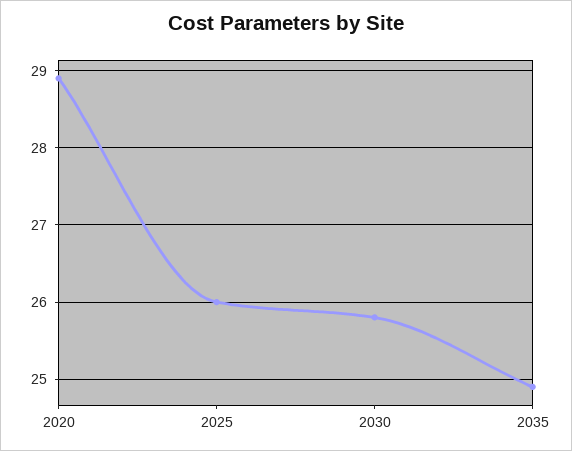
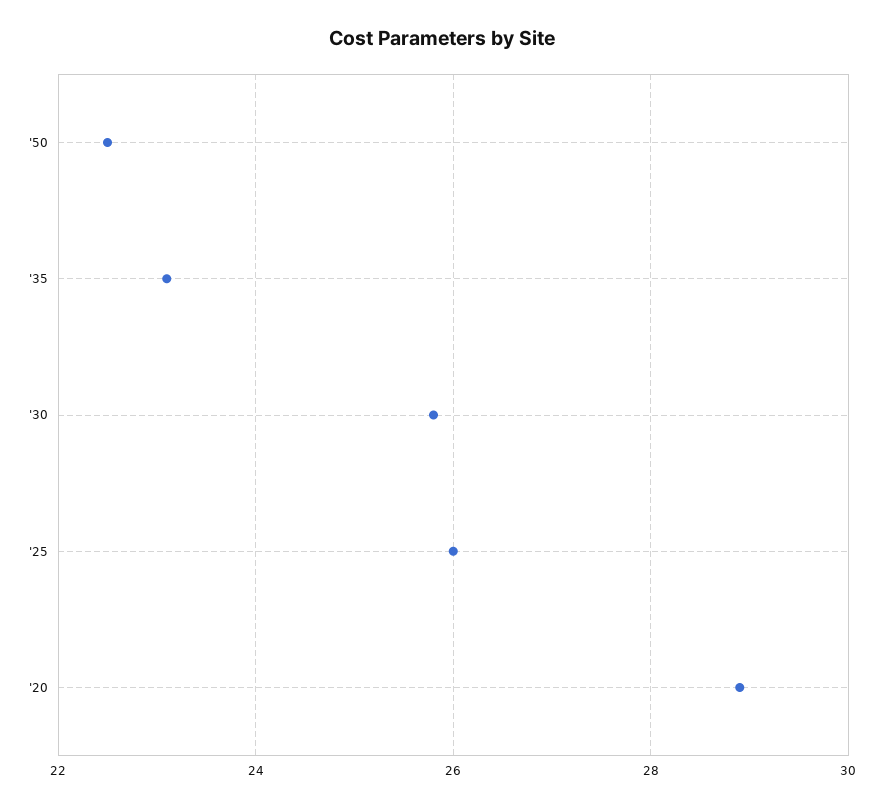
2035: 24.9 -> 23
'50: none -> 22.5

